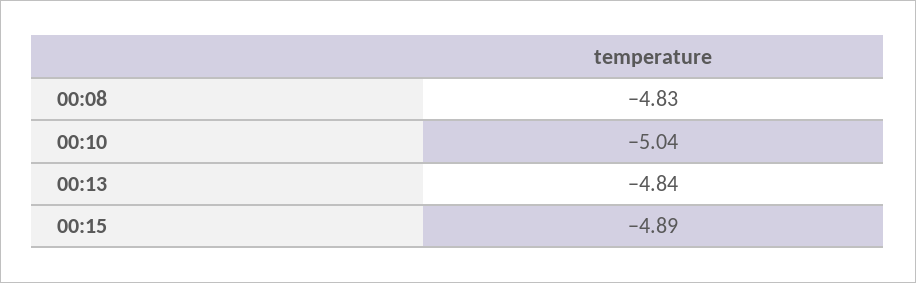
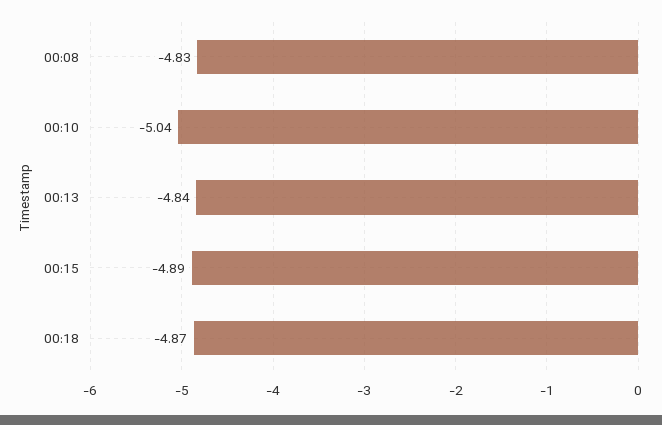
00:18: none -> -4.87

